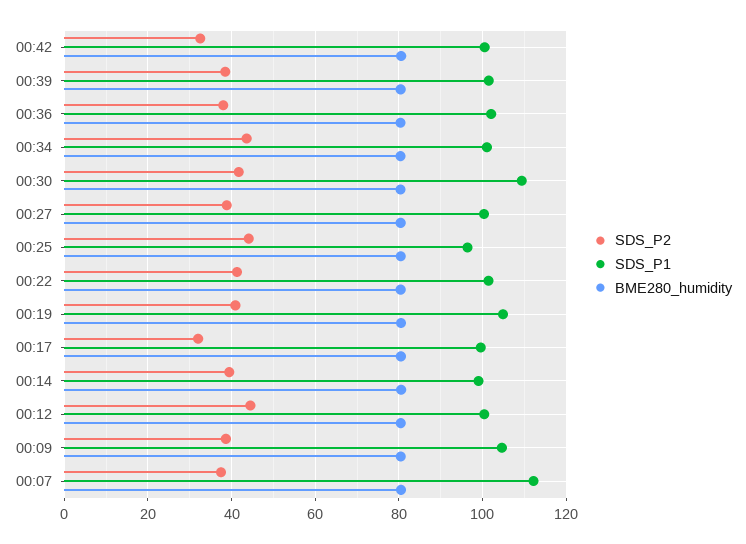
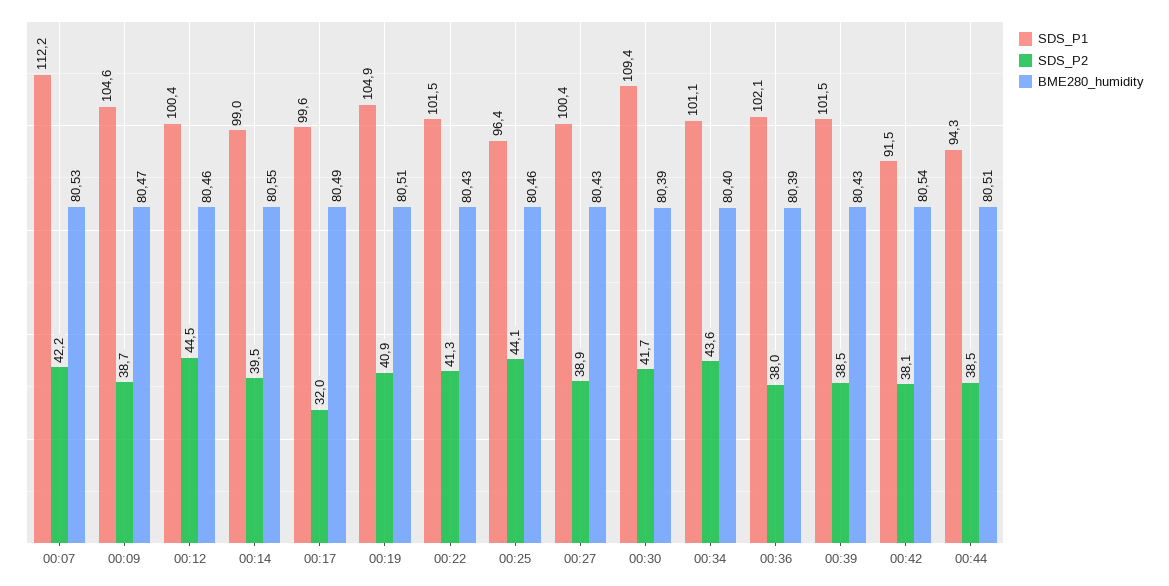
SDS_P2, 00:42: 32 -> 38.1
SDS_P1, 00:42: 100 -> 91.5
SDS_P2, 00:07: 38 -> 42.2
SDS_P1, 00:44: none -> 94.3
SDS_P2, 00:44: none -> 38.5
BME280_humidity, 00:44: none -> 80.51

